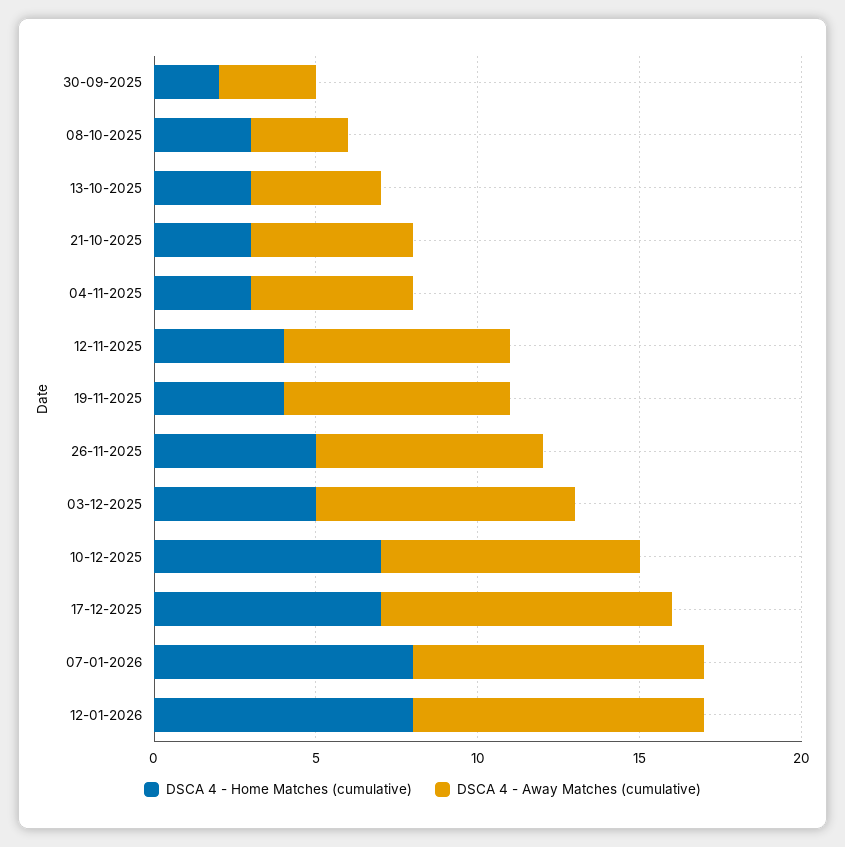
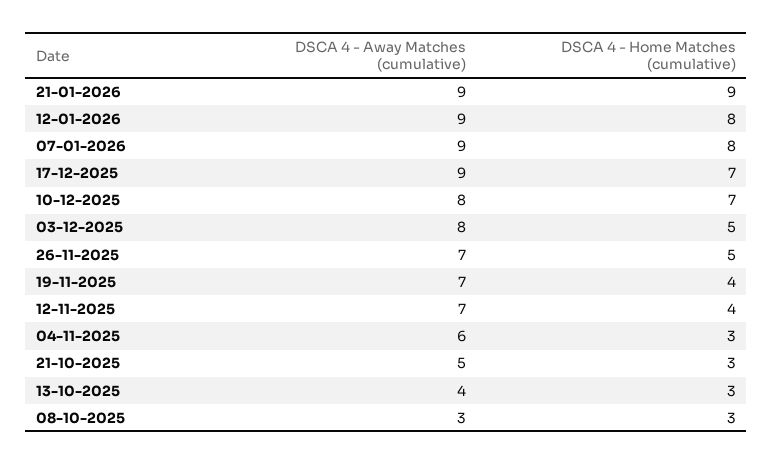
DSCA 4 - Home Matches (cumulative), 30-09-2025: 2 -> none
DSCA 4 - Away Matches (cumulative), 30-09-2025: 3 -> none
DSCA 4 - Away Matches (cumulative), 04-11-2025: 5 -> 6
DSCA 4 - Away Matches (cumulative), 21-01-2026: none -> 9
DSCA 4 - Home Matches (cumulative), 21-01-2026: none -> 9

